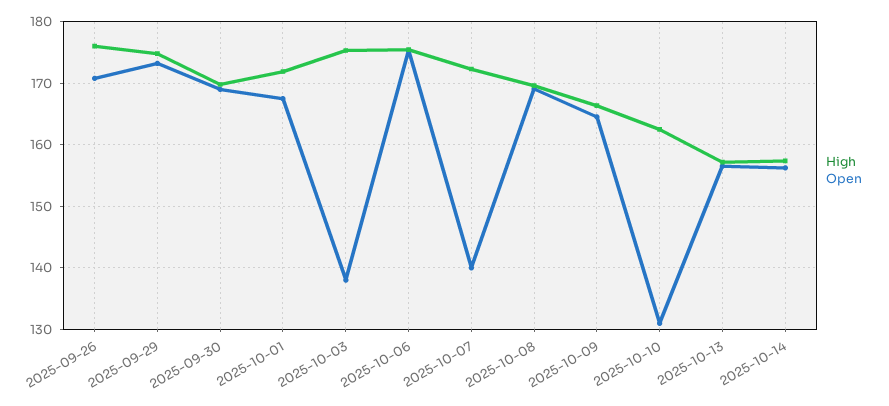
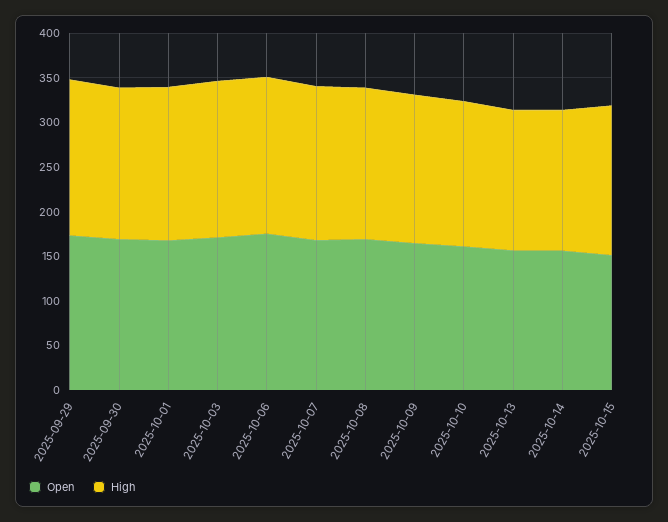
High, 2025-09-26: 176 -> none
Open, 2025-09-26: 171 -> none
Open, 2025-10-03: 138 -> 170
Open, 2025-10-07: 140 -> 170
Open, 2025-10-10: 131 -> 160
Open, 2025-10-15: none -> 150
High, 2025-10-15: none -> 170

